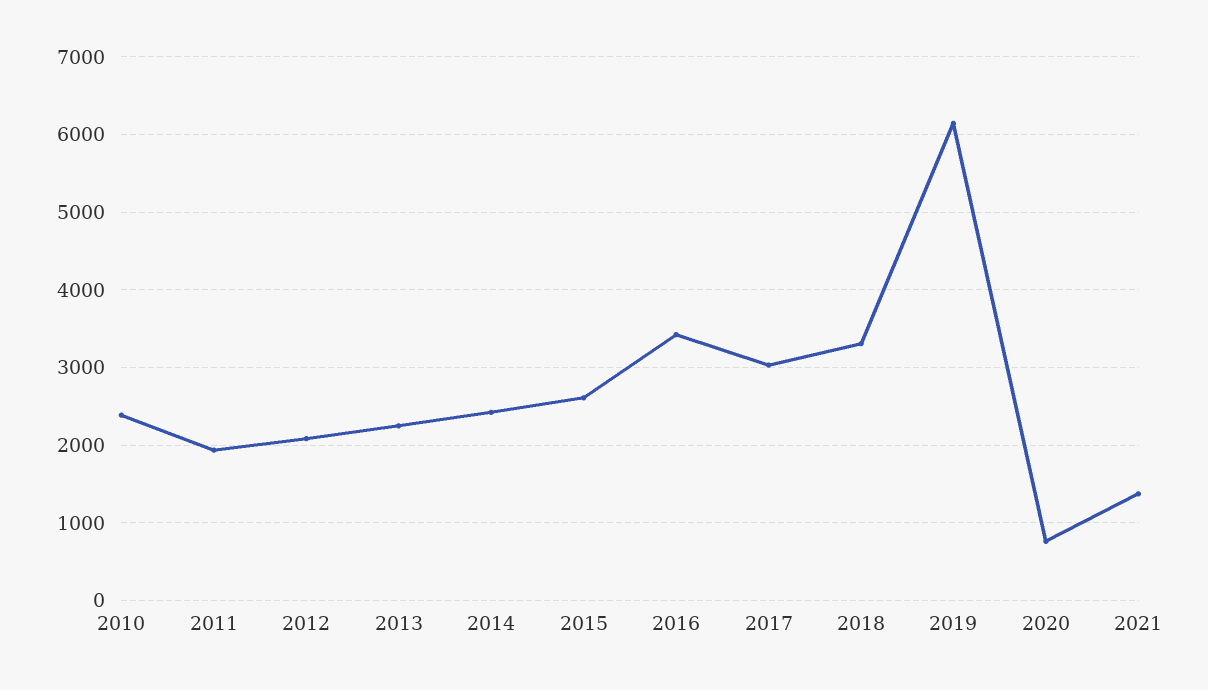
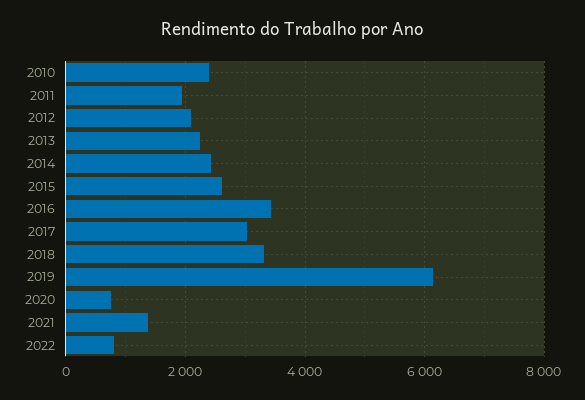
2022: none -> 800

